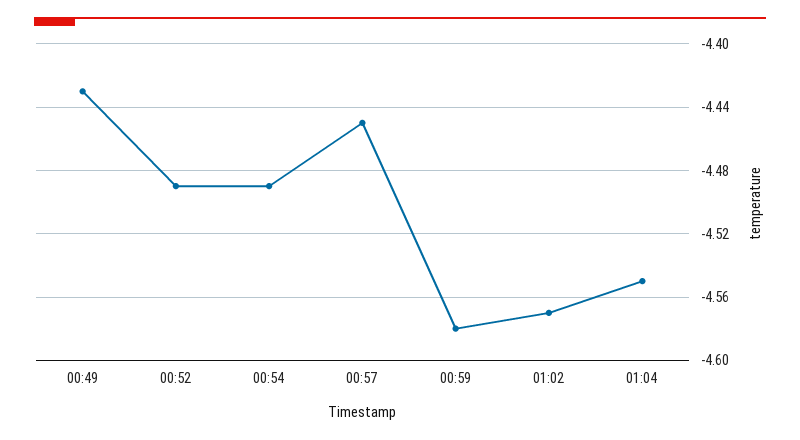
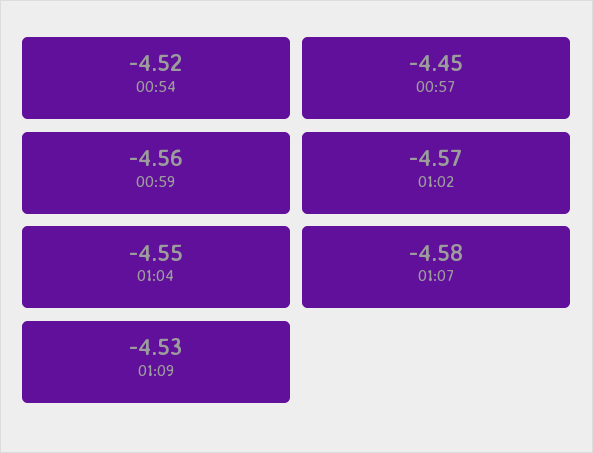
00:49: -4.43 -> none
00:52: -4.49 -> none
00:54: -4.49 -> -4.52
00:59: -4.58 -> -4.56
01:07: none -> -4.58
01:09: none -> -4.53

